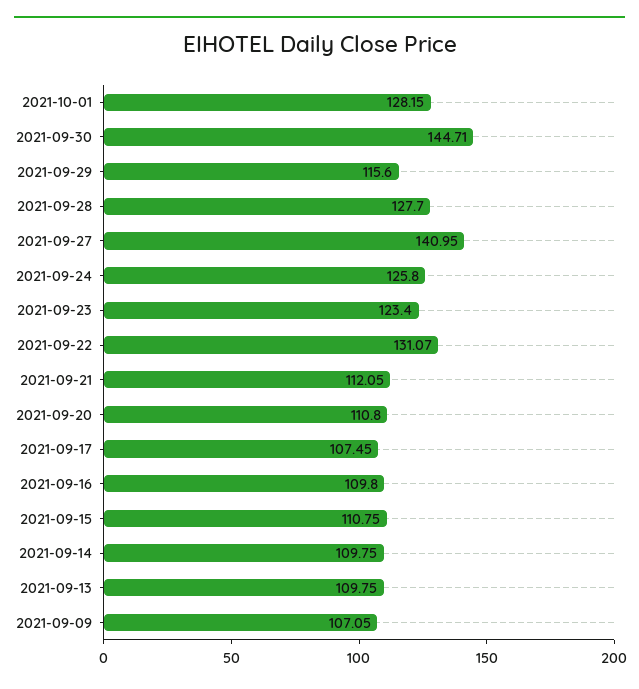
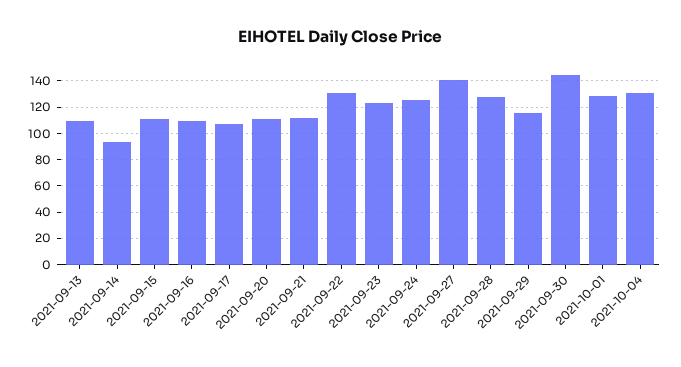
2021-09-14: 109.75 -> 95
2021-09-09: 107.05 -> none
2021-10-04: none -> 130

